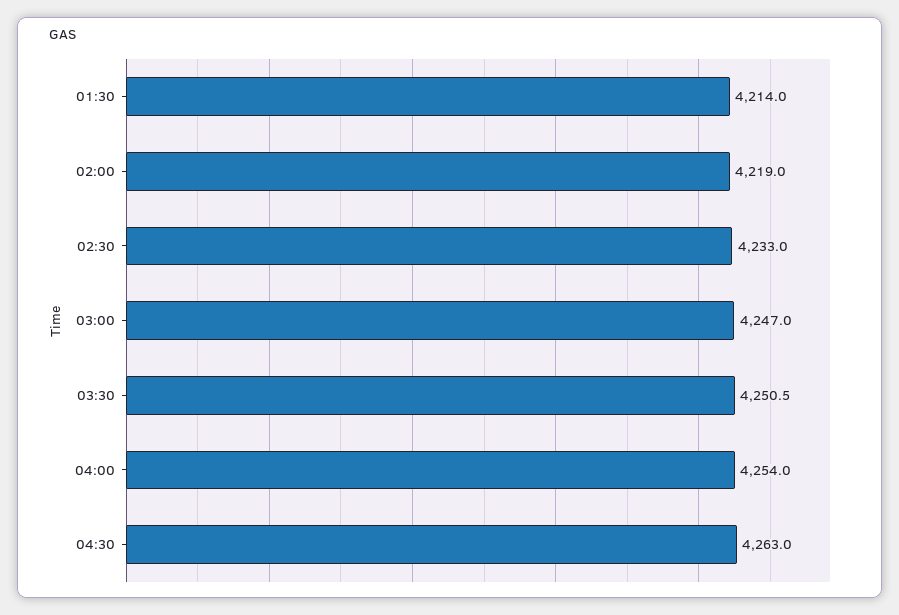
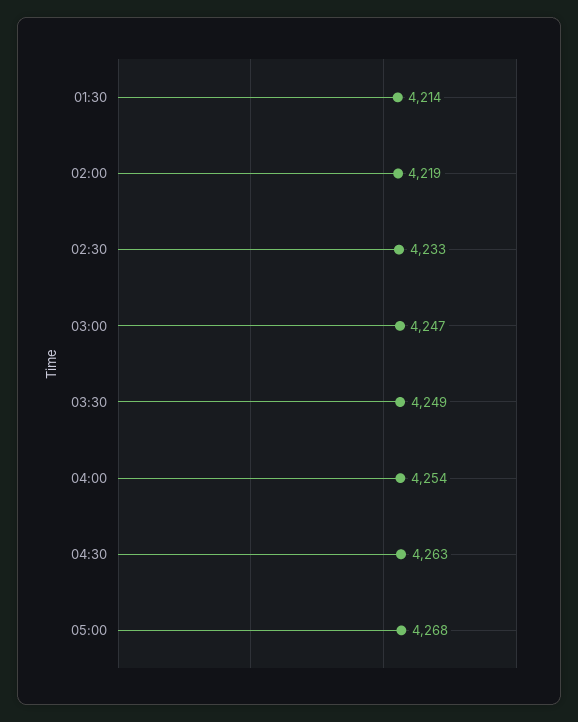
03:30: 4250.5 -> 4249
05:00: none -> 4268

